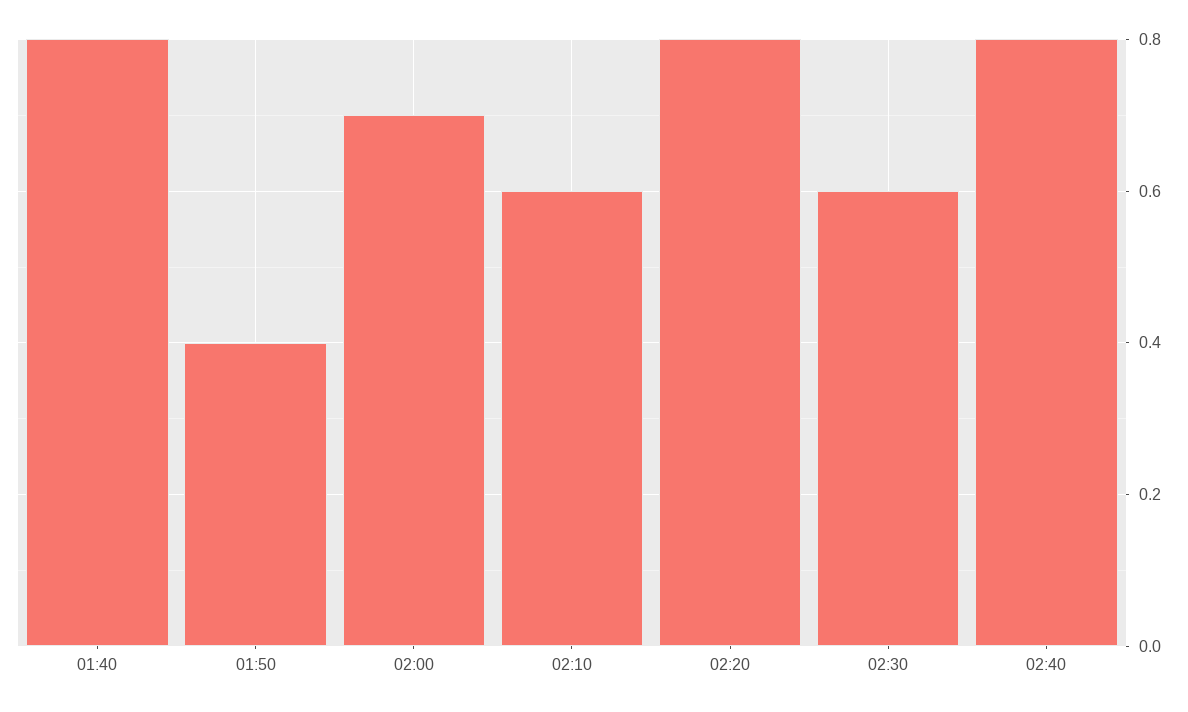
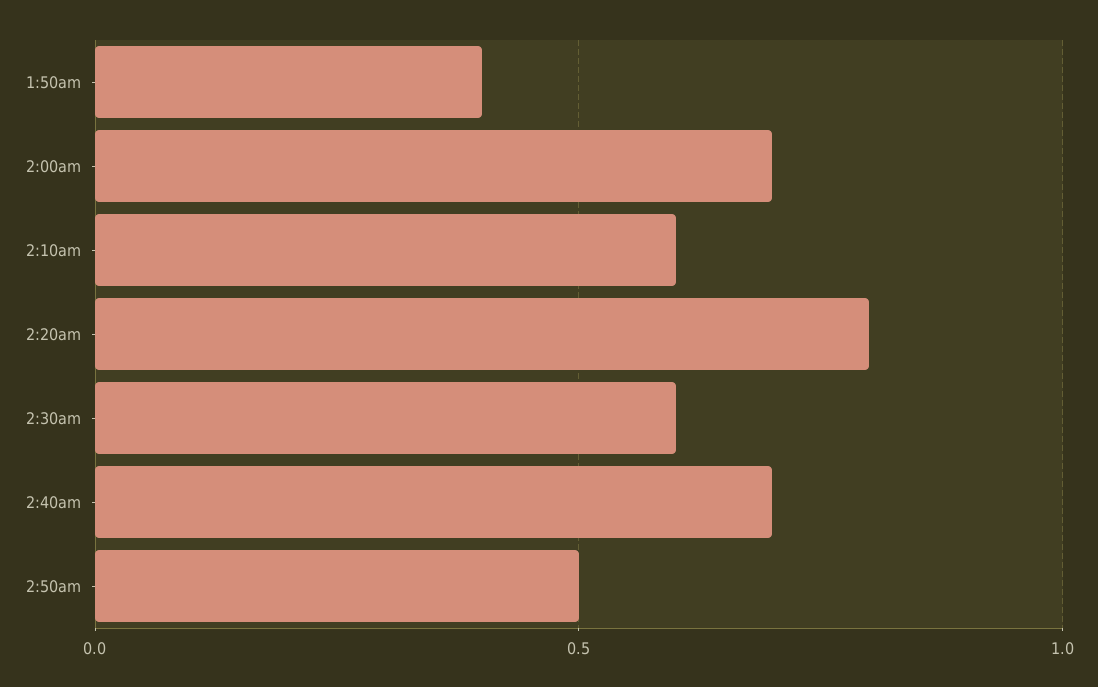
01:40: 0.8 -> none
02:40: 0.8 -> 0.7
2:50am: none -> 0.5

